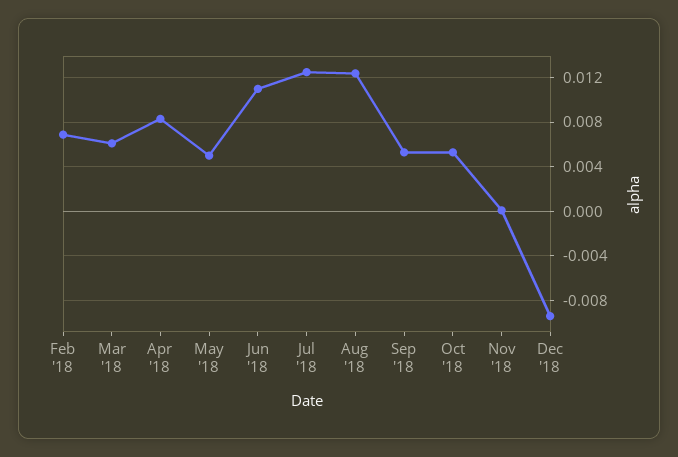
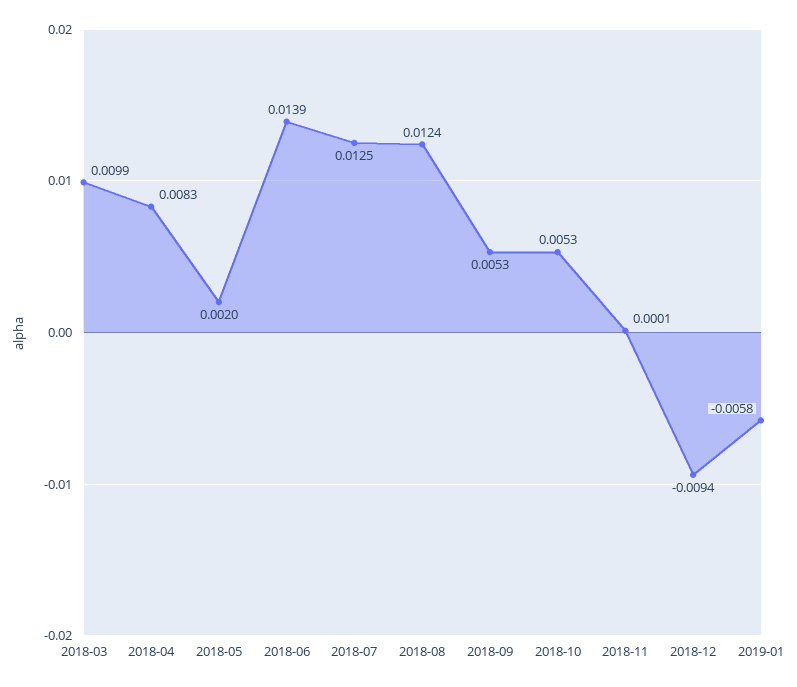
Feb '18: 0.007 -> none
Mar '18: 0.006 -> 0.0099
May '18: 0.005 -> 0.002
Jun '18: 0.011 -> 0.0139
2019-01: none -> -0.0058

